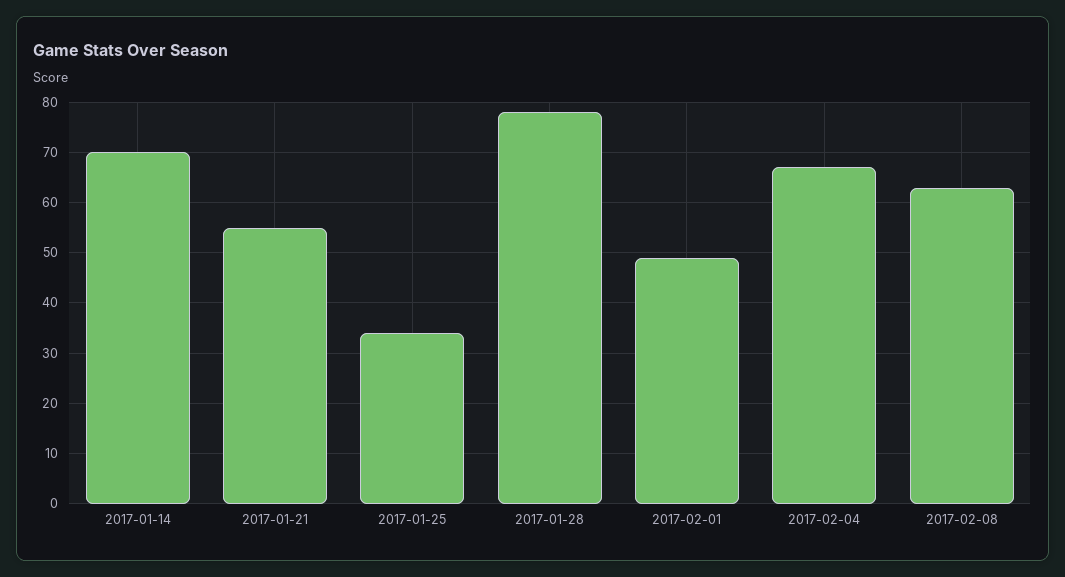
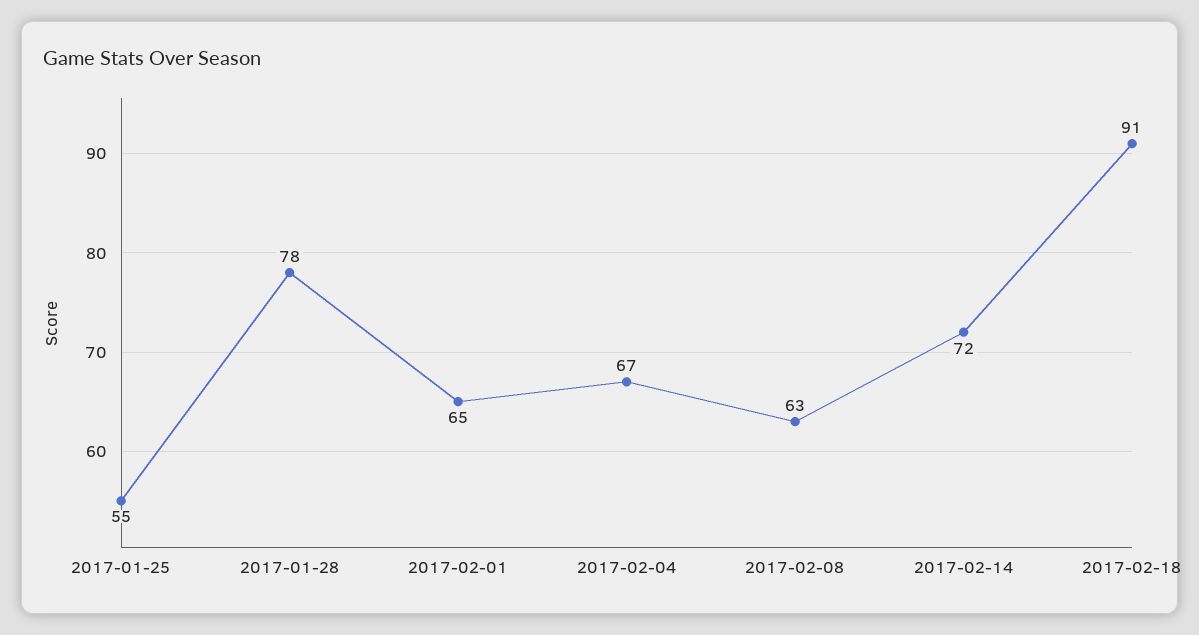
2017-01-14: 70 -> none
2017-01-21: 55 -> none
2017-01-25: 35 -> 55
2017-02-01: 50 -> 65
2017-02-14: none -> 72
2017-02-18: none -> 91

